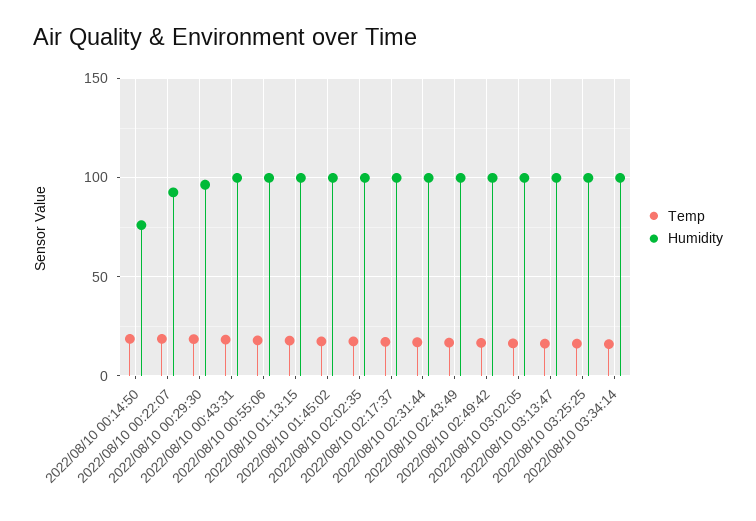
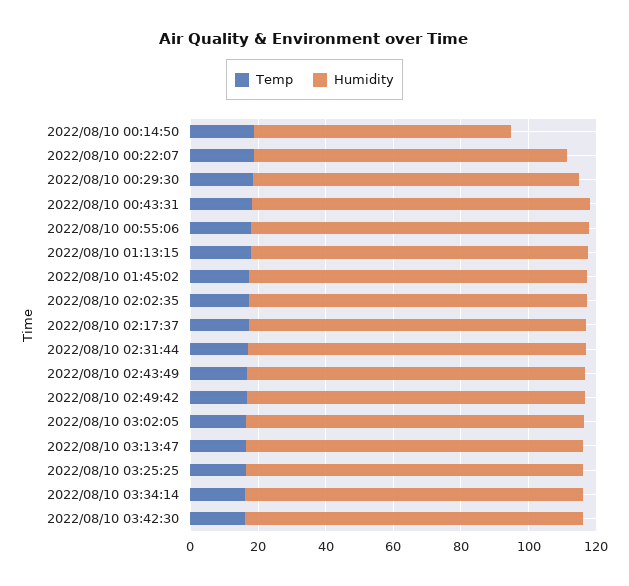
Temp, 2022/08/10 03:42:30: none -> 15
Humidity, 2022/08/10 03:42:30: none -> 100

